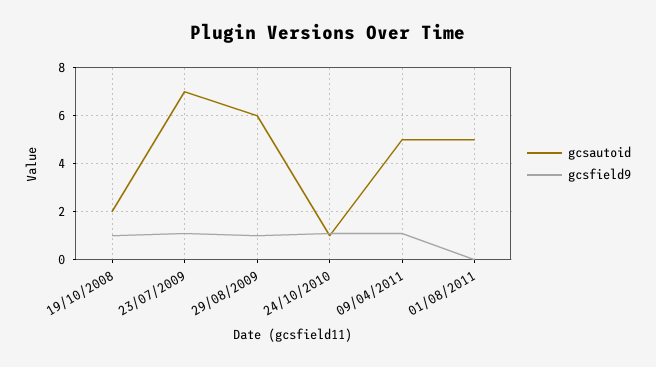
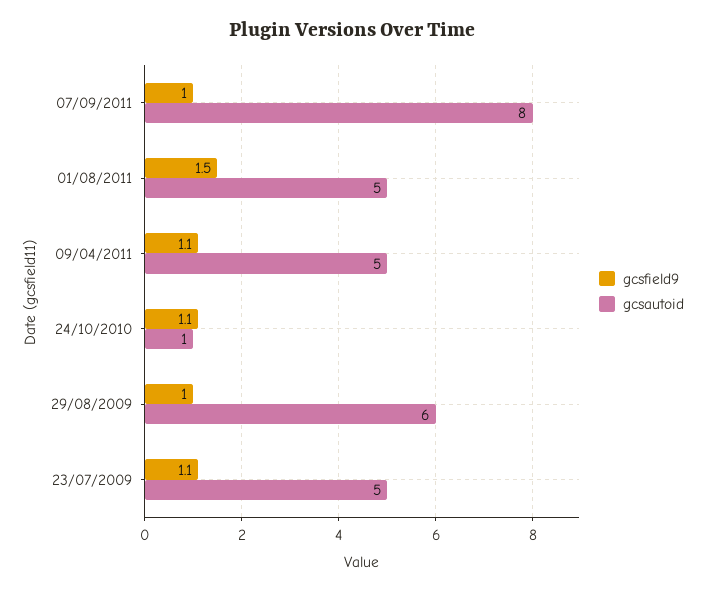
gcsautoid, 19/10/2008: 2 -> none
gcsfield9, 19/10/2008: 1 -> none
gcsautoid, 23/07/2009: 7 -> 5
gcsfield9, 01/08/2011: 0 -> 1.5
gcsfield9, 07/09/2011: none -> 1
gcsautoid, 07/09/2011: none -> 8

